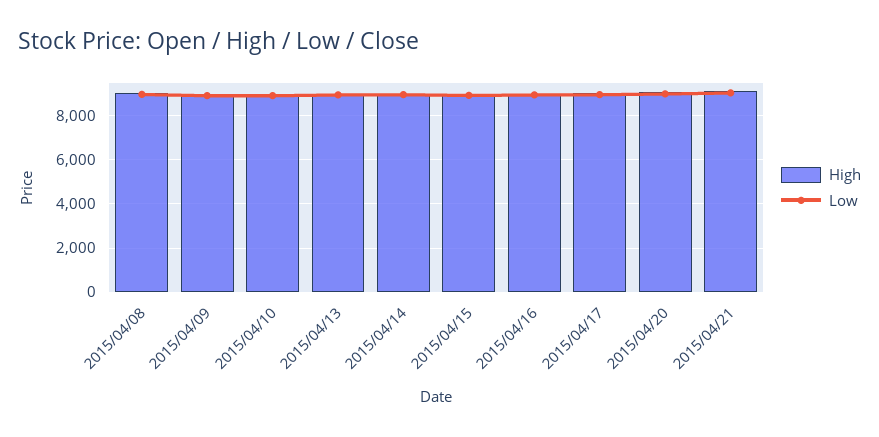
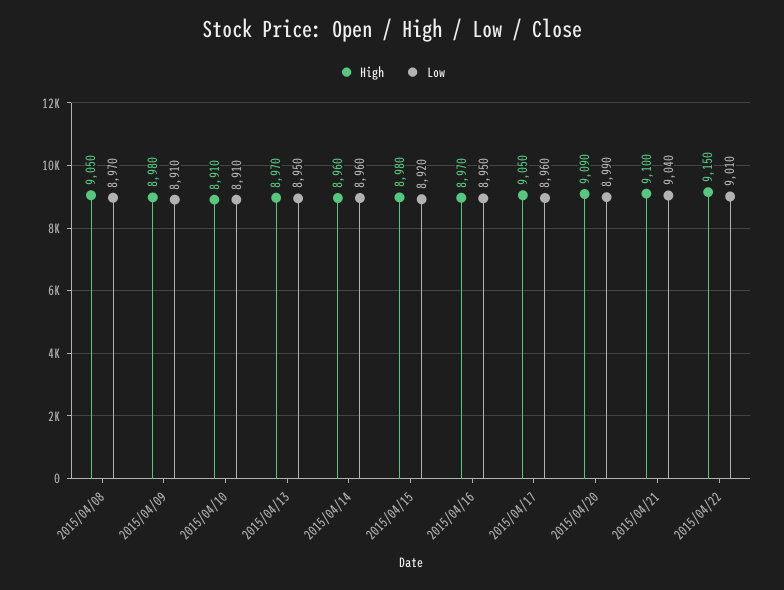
High, 2015/04/22: none -> 9150
Low, 2015/04/22: none -> 9010

